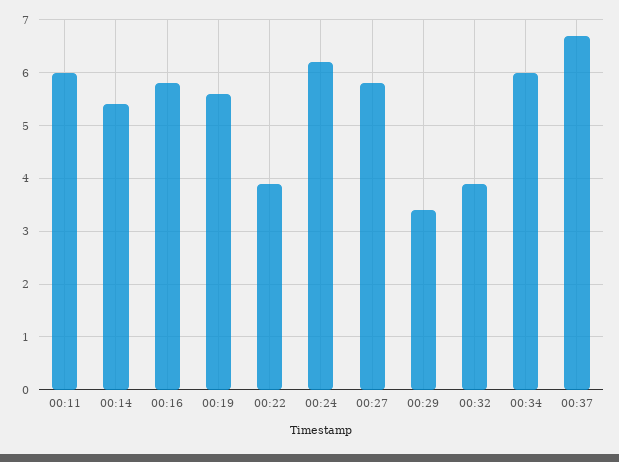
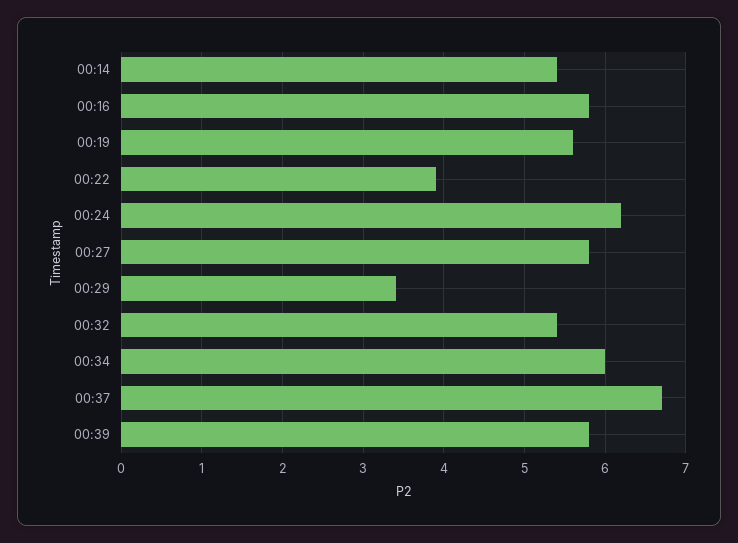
00:11: 6 -> none
00:32: 4 -> 5.4
00:39: none -> 5.8

